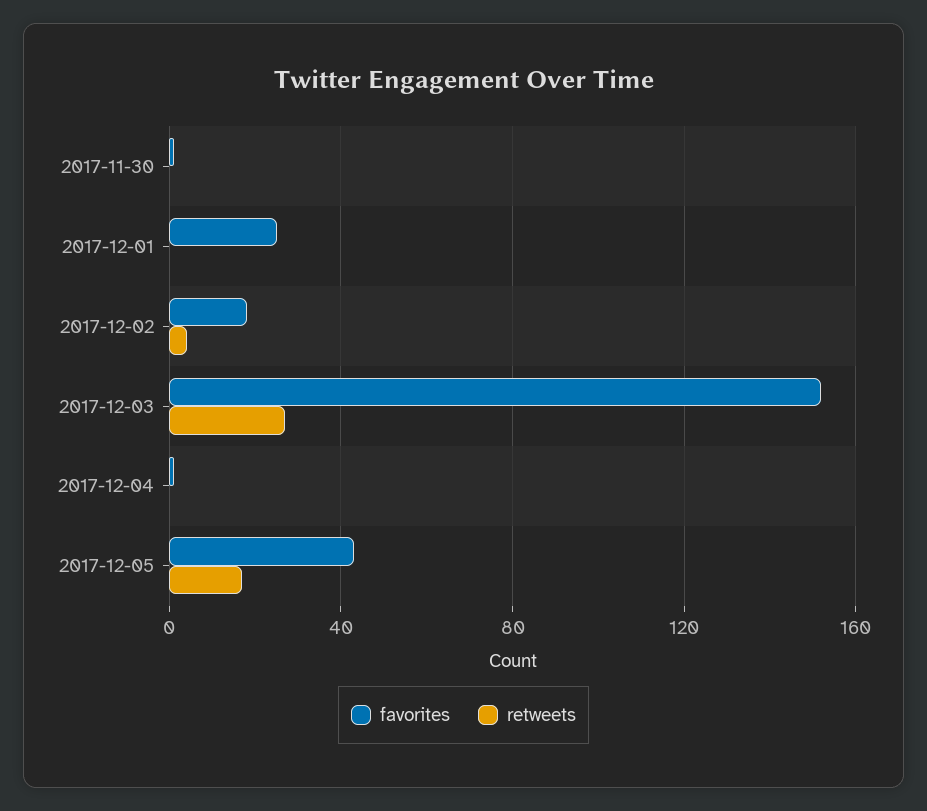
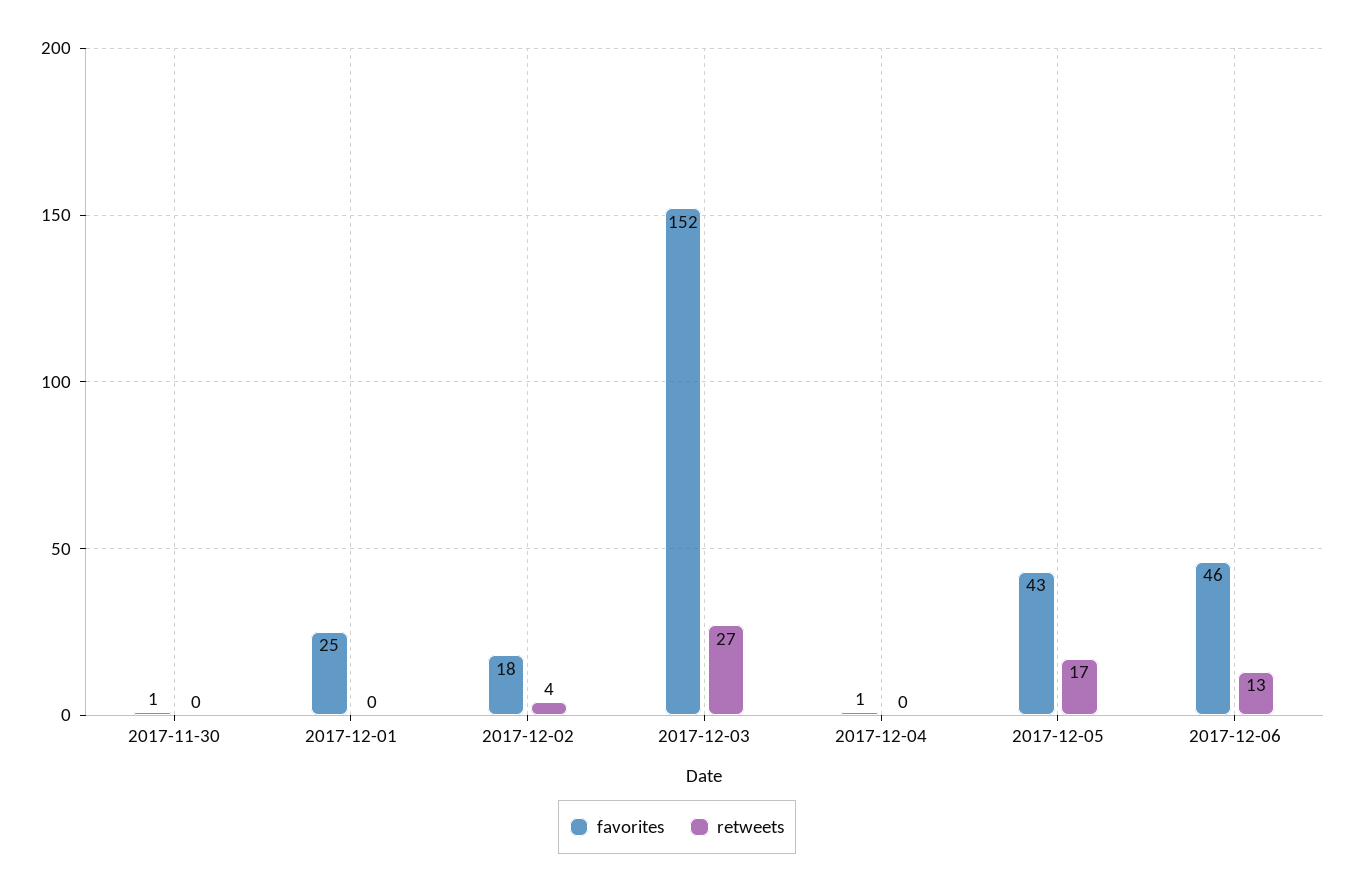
favorites, 2017-12-06: none -> 46
retweets, 2017-12-06: none -> 13

